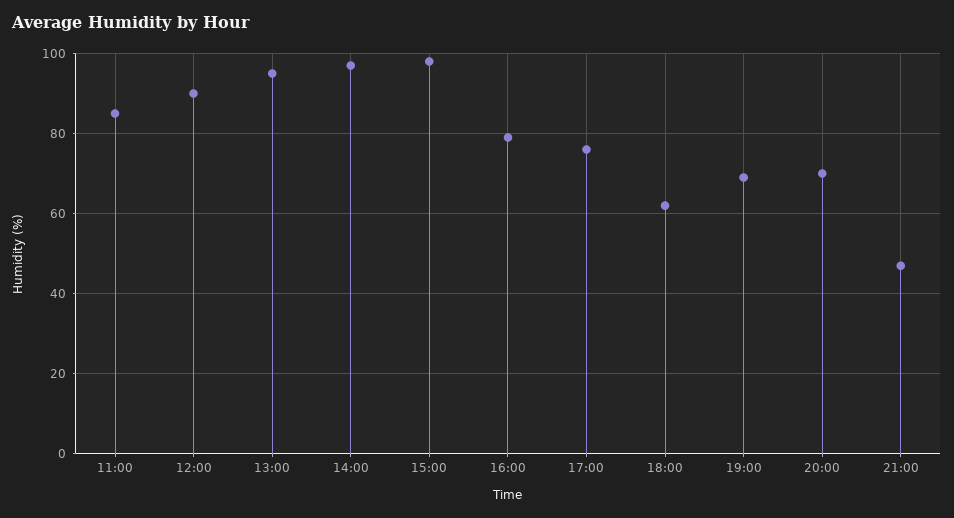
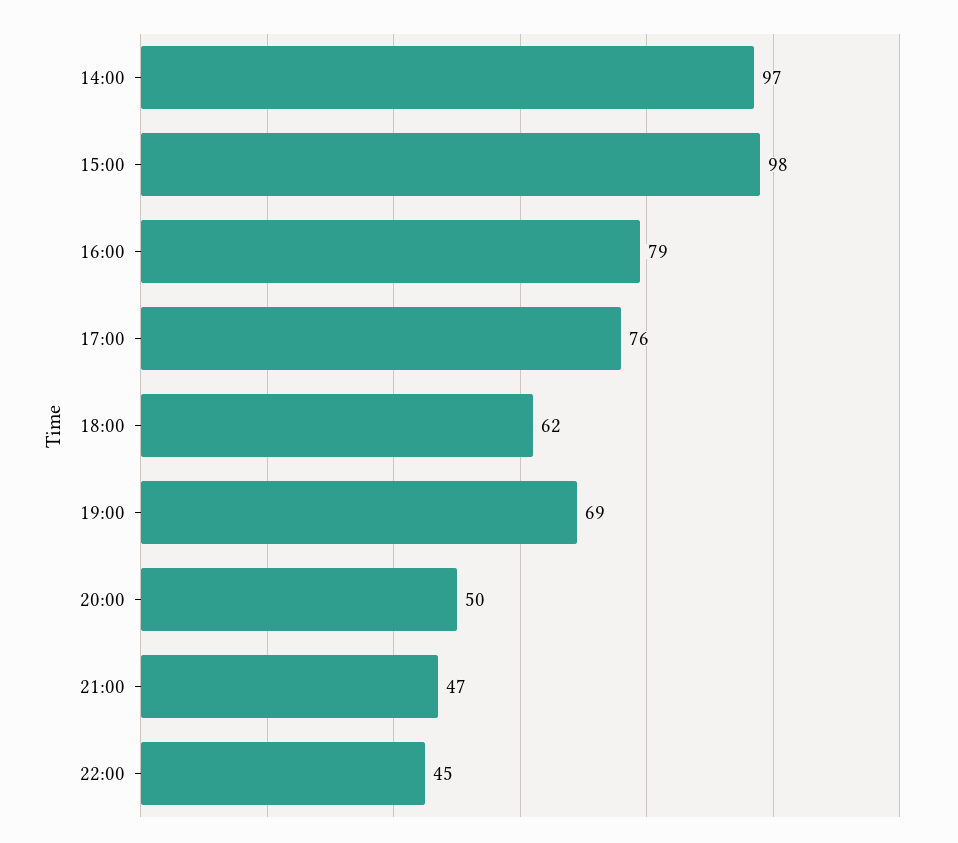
11:00: 85 -> none
12:00: 90 -> none
13:00: 95 -> none
20:00: 70 -> 50
22:00: none -> 45

